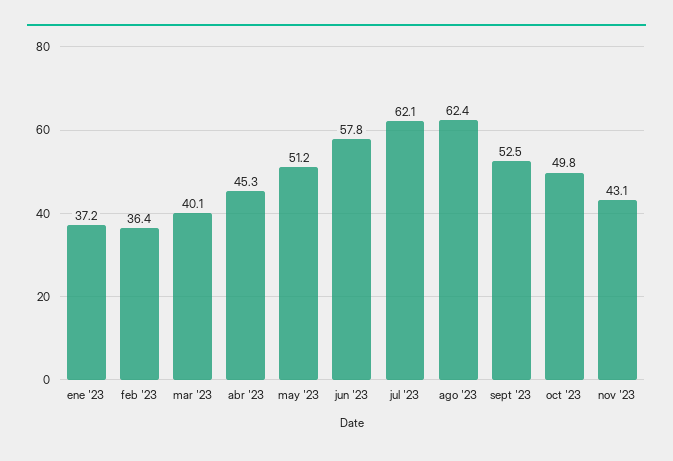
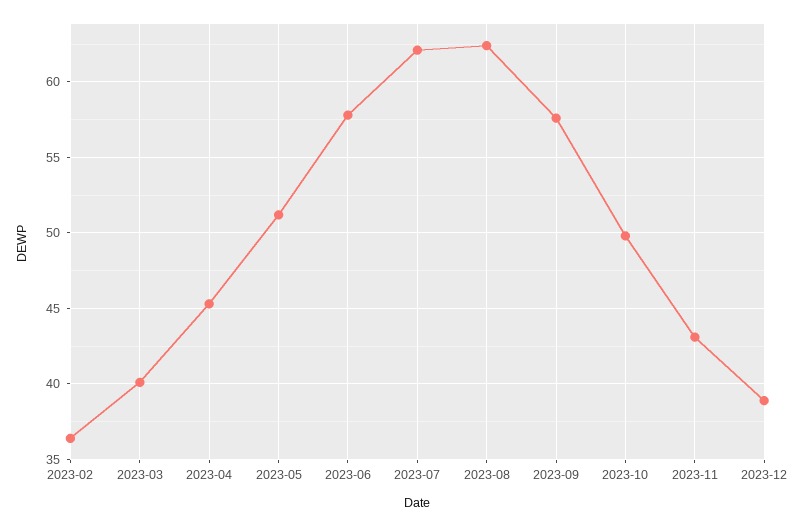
ene '23: 37.2 -> none
sept '23: 52.5 -> 57.5
2023-12: none -> 39

